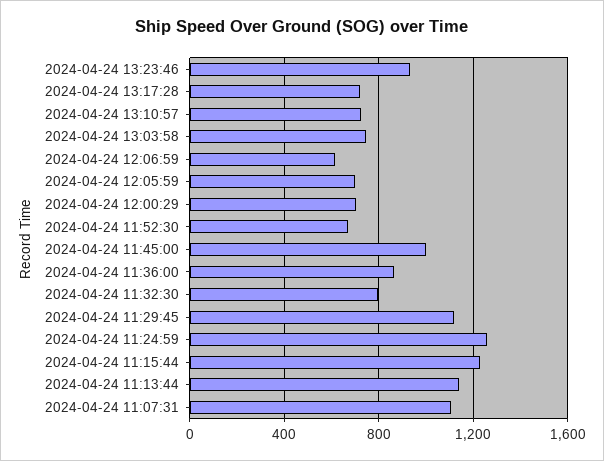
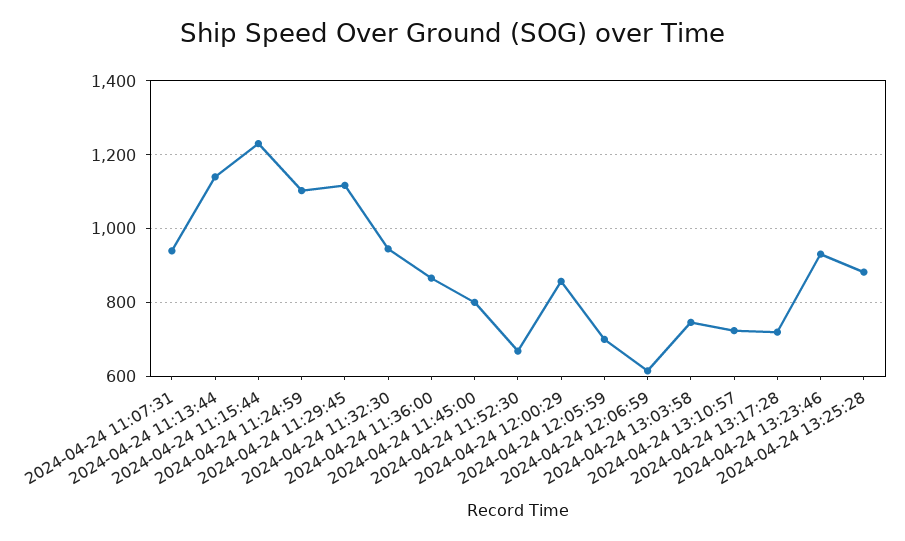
2024-04-24 12:00:29: 700 -> 860
2024-04-24 11:45:00: 1000 -> 800
2024-04-24 11:32:30: 800 -> 940
2024-04-24 11:24:59: 1250 -> 1100
2024-04-24 11:07:31: 1100 -> 940
2024-04-24 13:25:28: none -> 880

